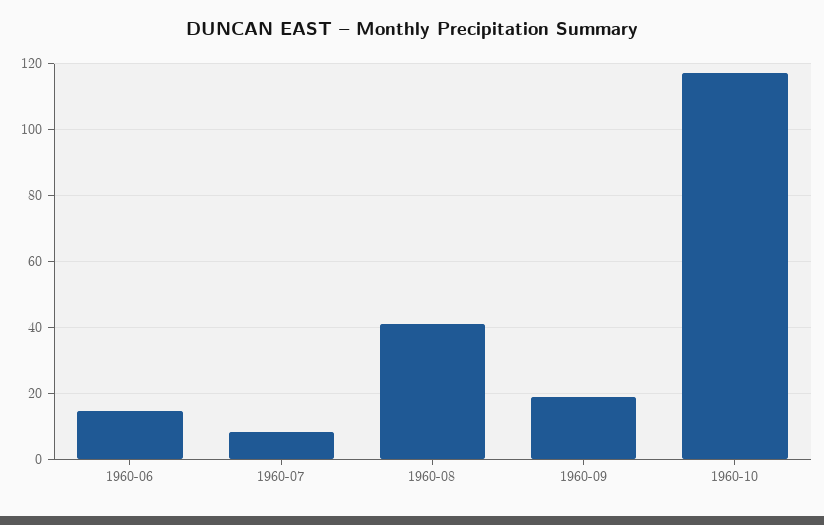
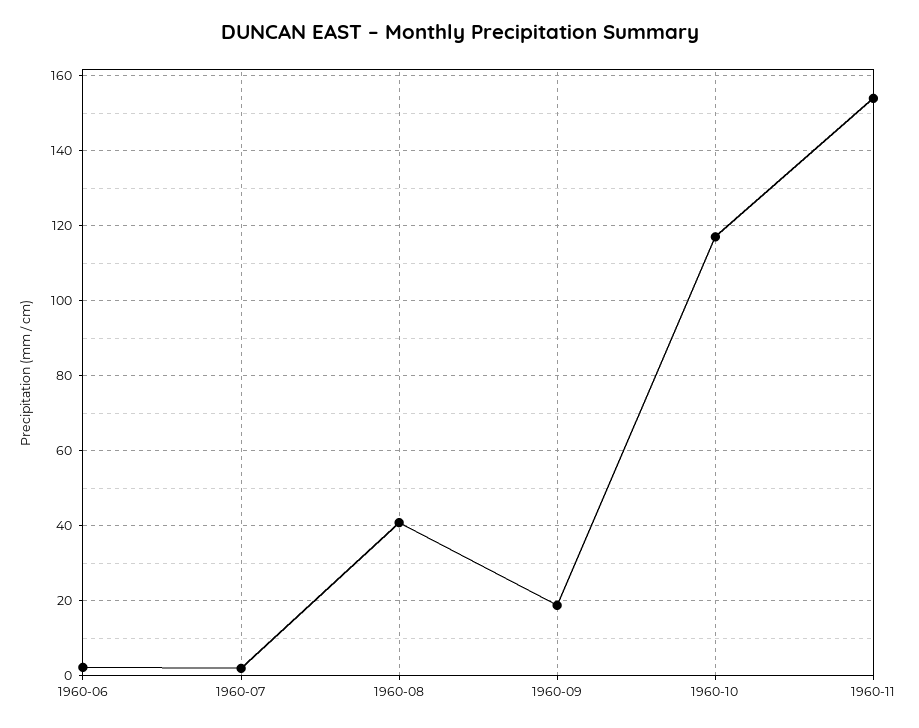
1960-06: 14 -> 2
1960-07: 8 -> 2
1960-11: none -> 154

